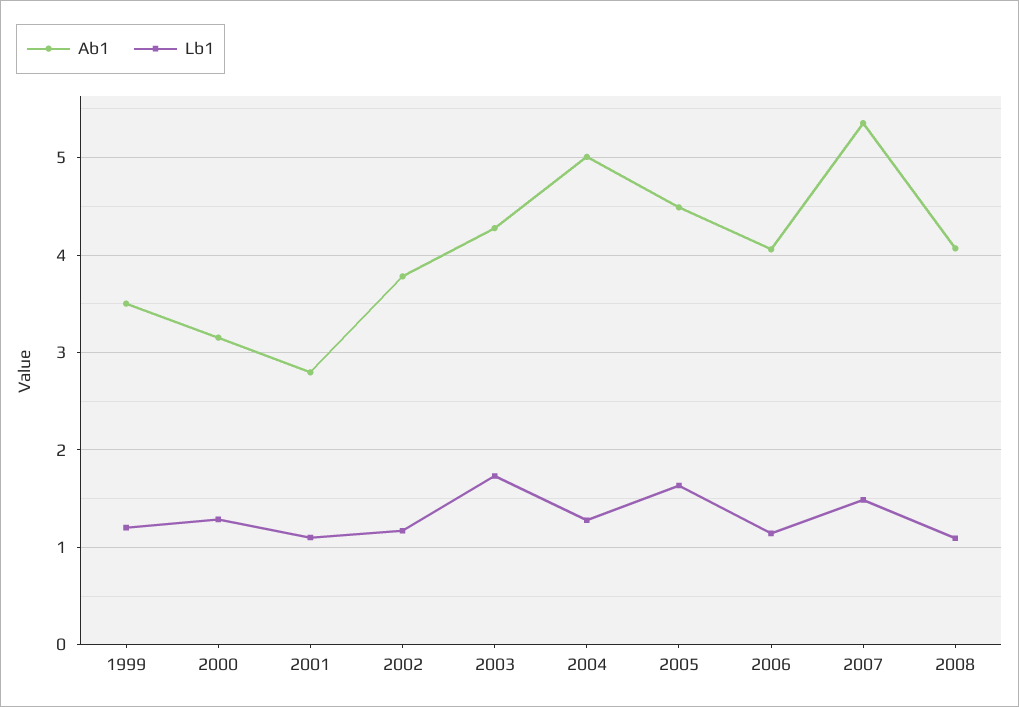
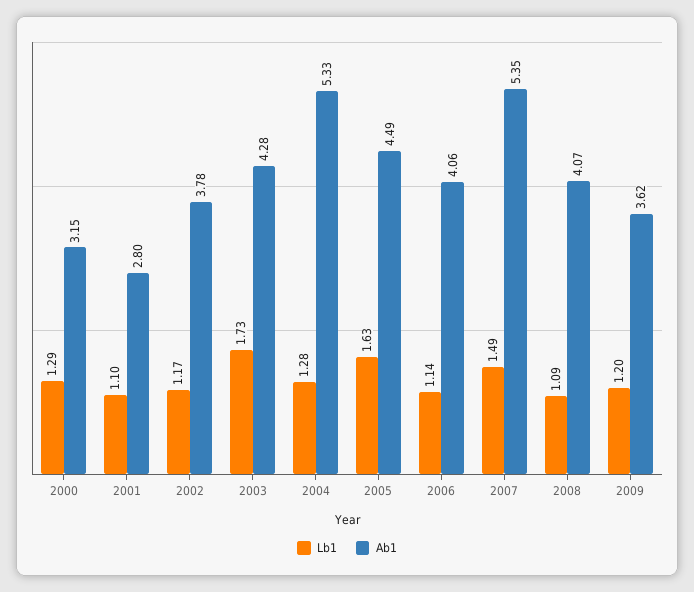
Ab1, 1999: 3.5 -> none
Lb1, 1999: 1.2 -> none
Ab1, 2004: 5 -> 5.33
Lb1, 2009: none -> 1.2
Ab1, 2009: none -> 3.62

